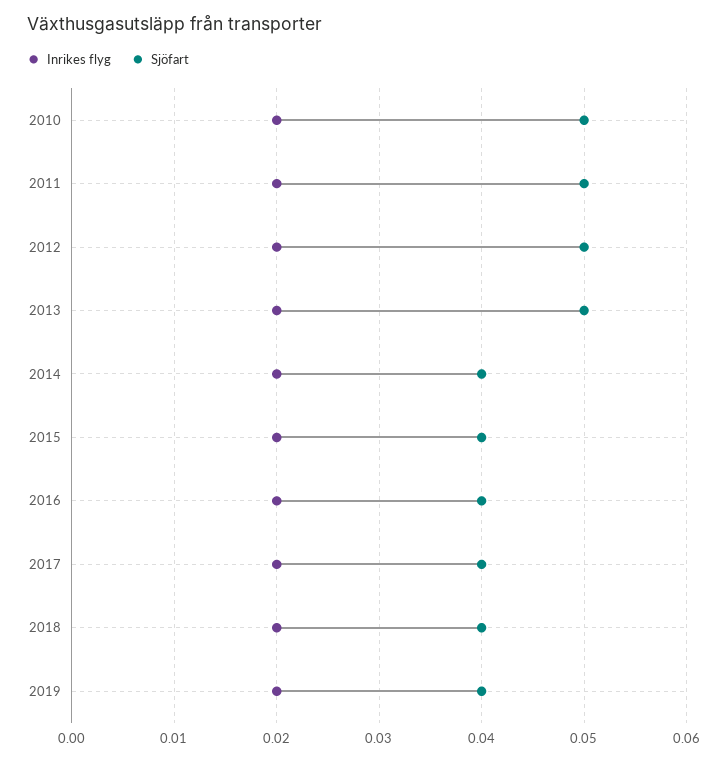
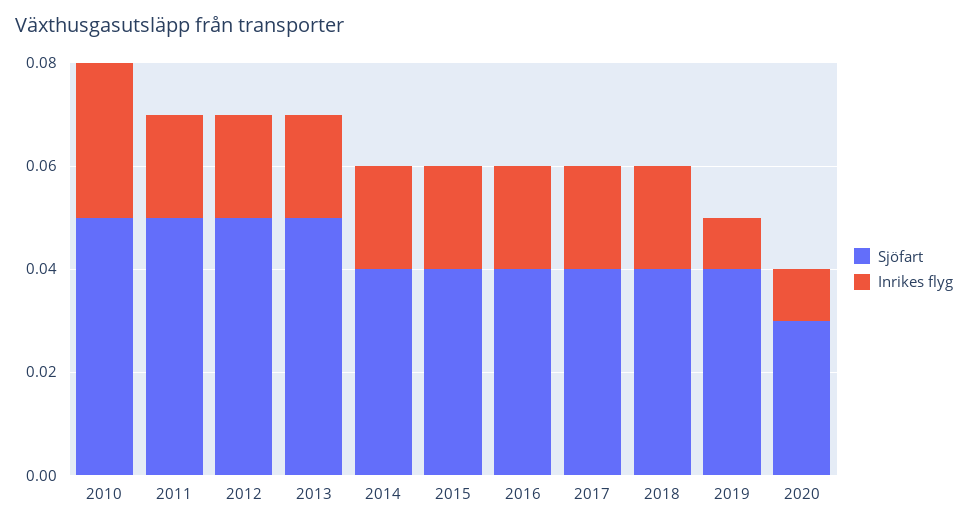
Inrikes flyg, 2010: 0.02 -> 0.03
Inrikes flyg, 2019: 0.02 -> 0.01
Sjöfart, 2020: none -> 0.03
Inrikes flyg, 2020: none -> 0.01

